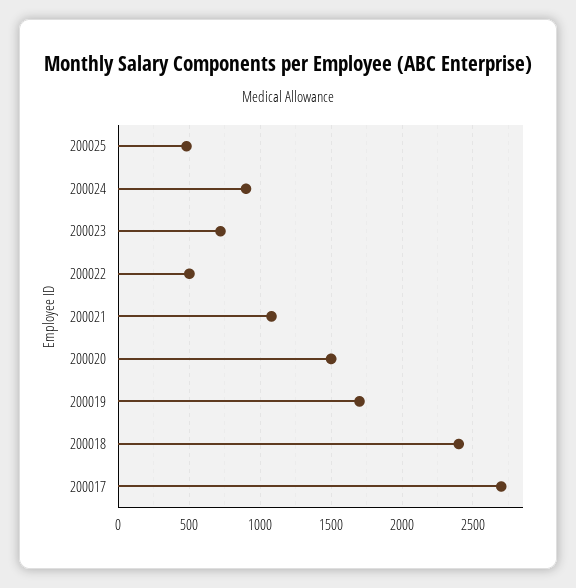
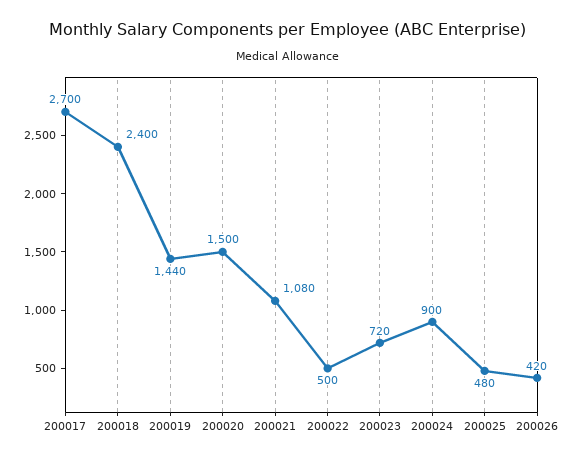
200019: 1700 -> 1440
200026: none -> 420

